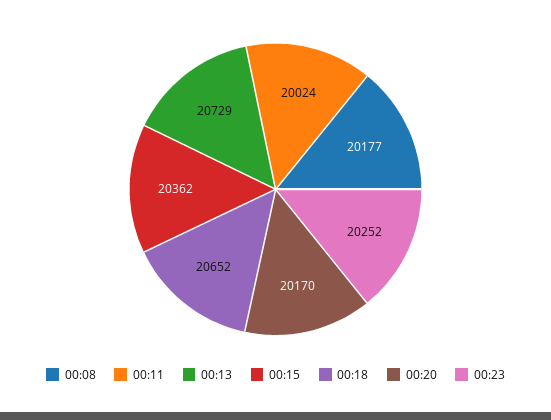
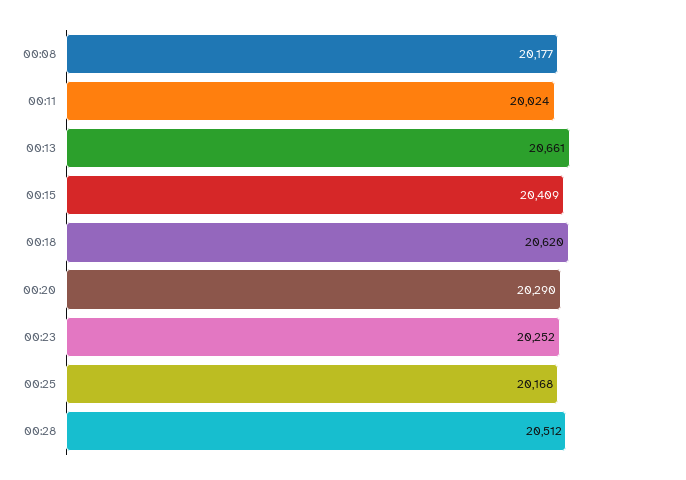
00:13: 20729 -> 20661
00:15: 20362 -> 20409
00:18: 20652 -> 20620
00:20: 20170 -> 20290
00:25: none -> 20168
00:28: none -> 20512

